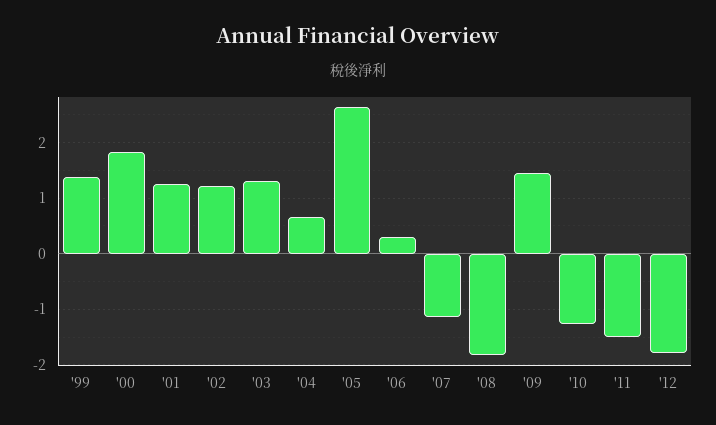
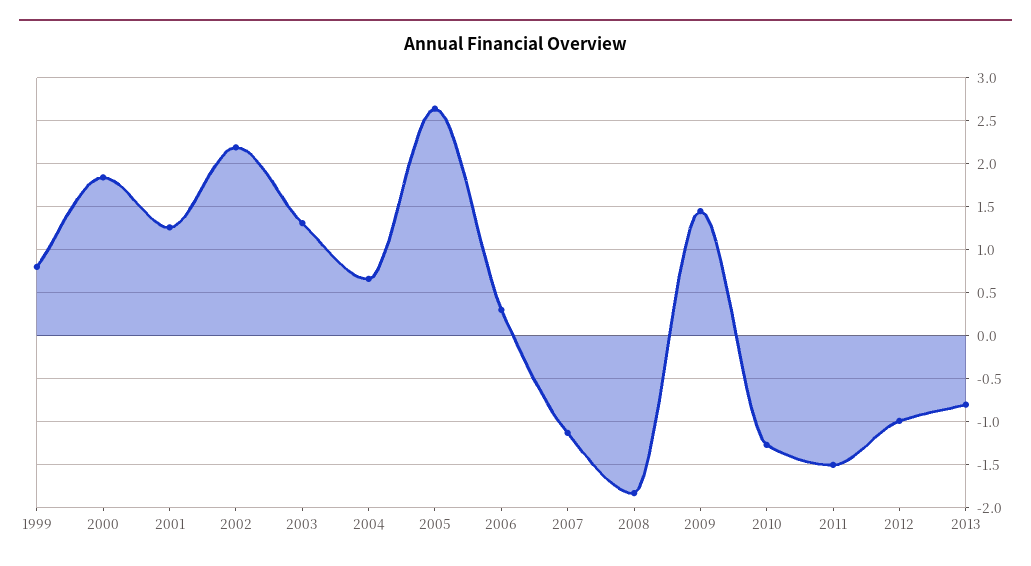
'99: 1.4 -> 0.8
'02: 1.2 -> 2.2
'12: -1.8 -> -1
2013: none -> -0.8

